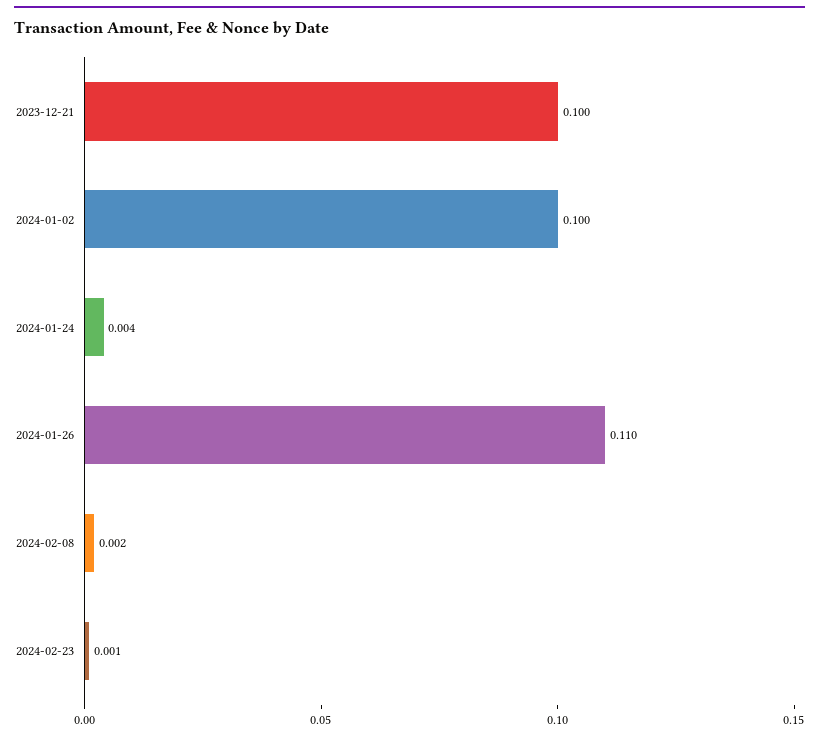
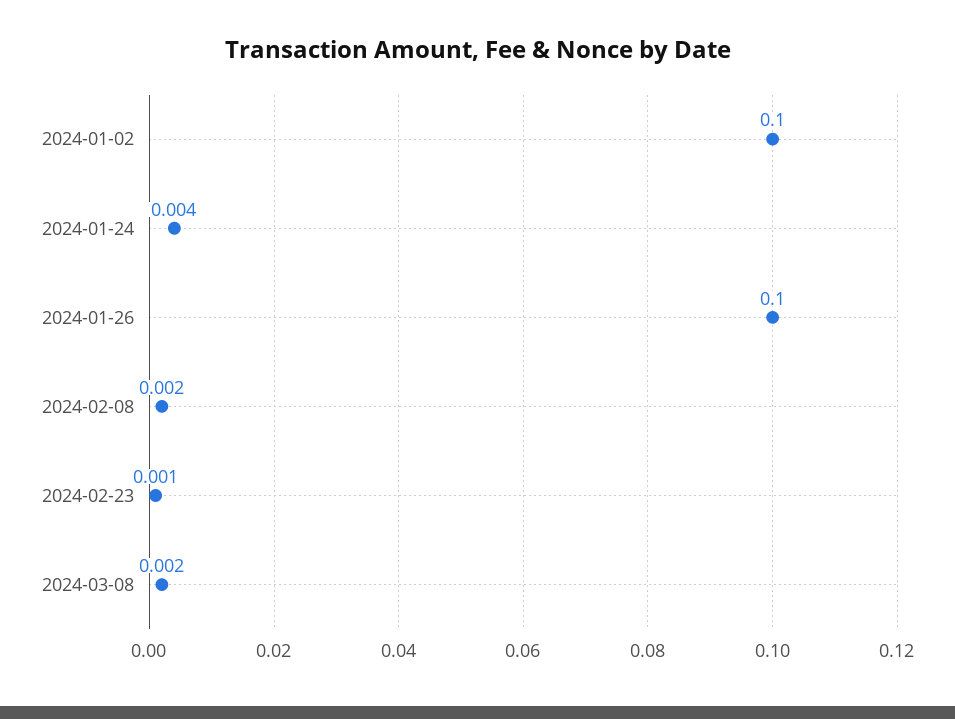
2023-12-21: 0.1 -> none
2024-01-26: 0.11 -> 0.1
2024-03-08: none -> 0.002

